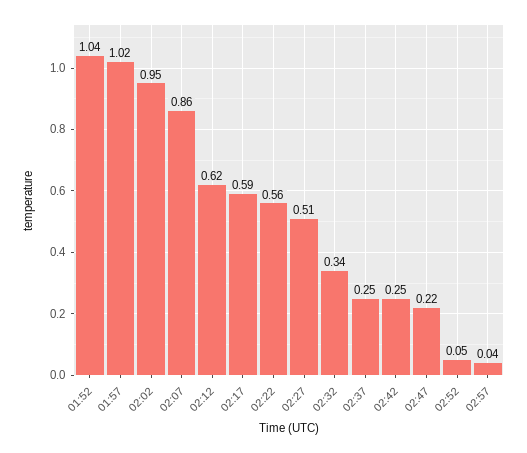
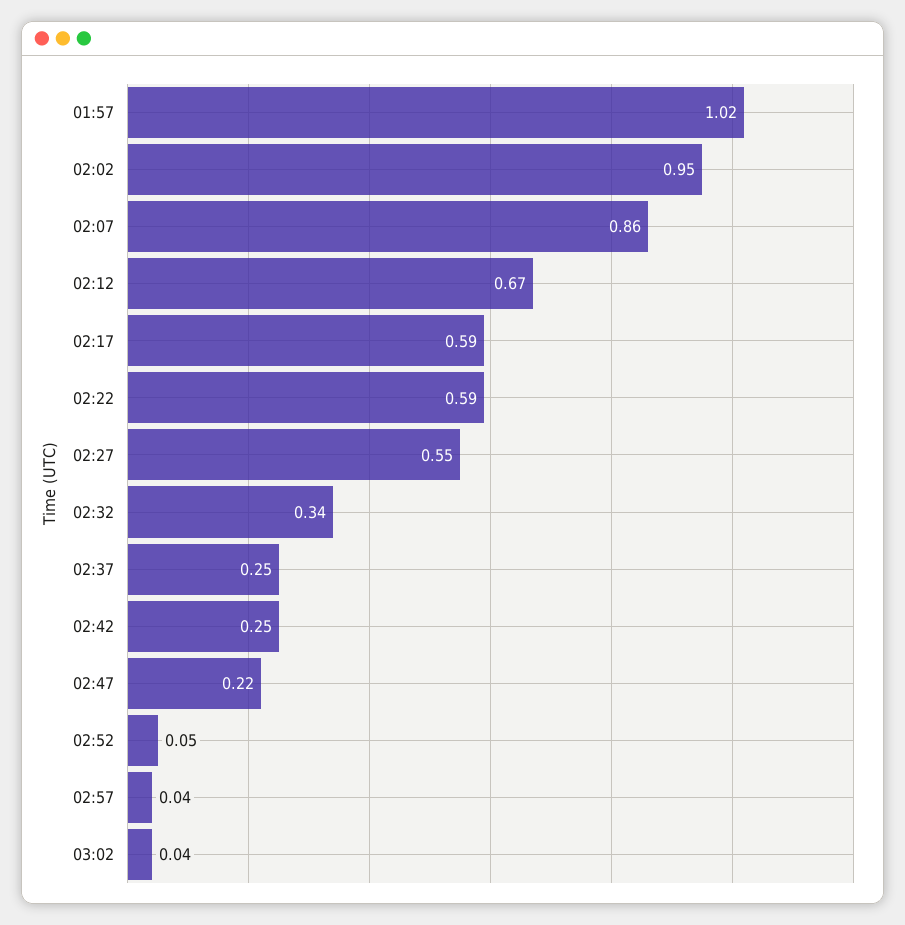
01:52: 1.04 -> none
02:12: 0.62 -> 0.67
02:22: 0.56 -> 0.59
02:27: 0.51 -> 0.55
03:02: none -> 0.04

